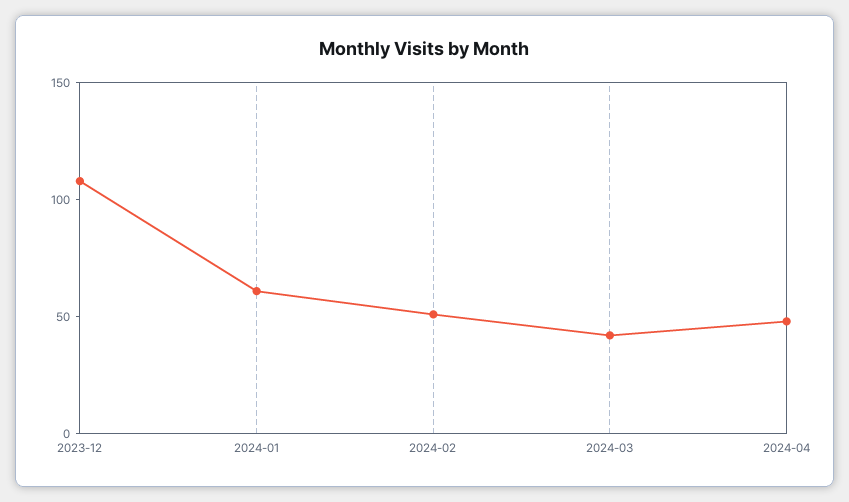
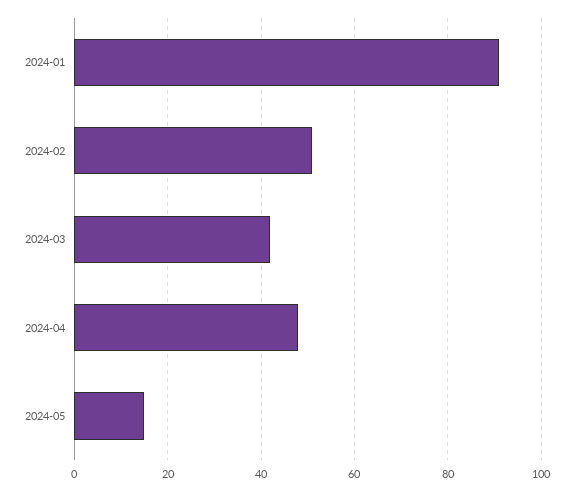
2023-12: 110 -> none
2024-01: 60 -> 90
2024-05: none -> 15

